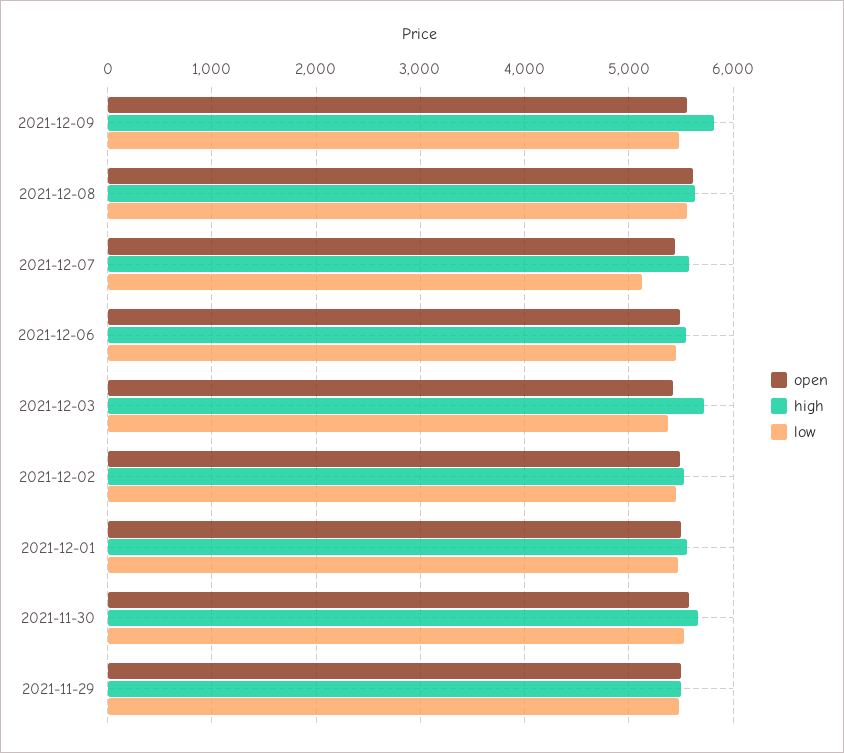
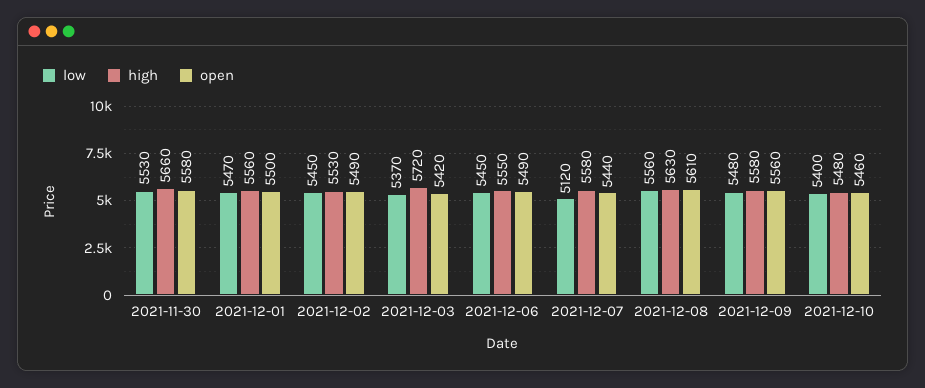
high, 2021-12-09: 5800 -> 5580
open, 2021-11-29: 5500 -> none
high, 2021-11-29: 5500 -> none
low, 2021-11-29: 5500 -> none
low, 2021-12-10: none -> 5400
high, 2021-12-10: none -> 5480
open, 2021-12-10: none -> 5460

